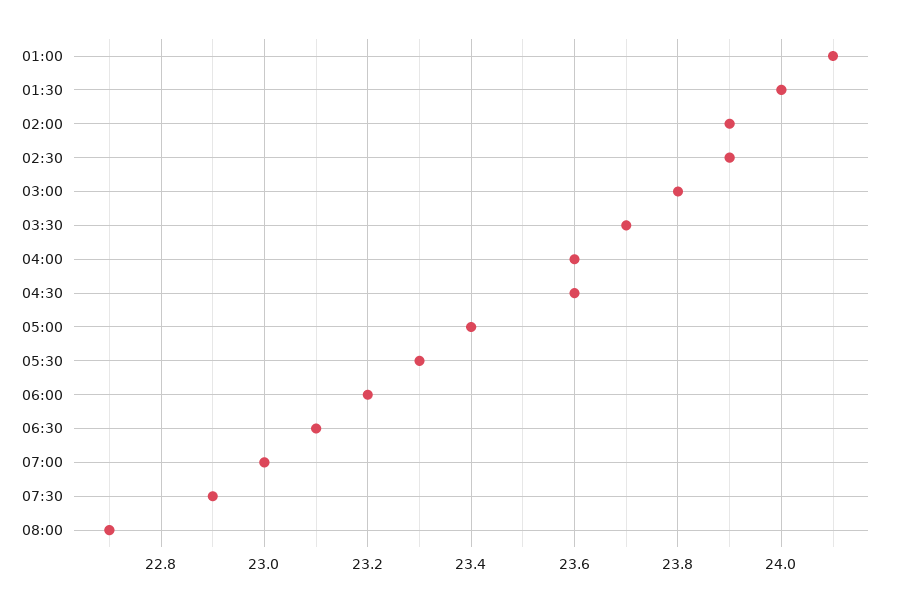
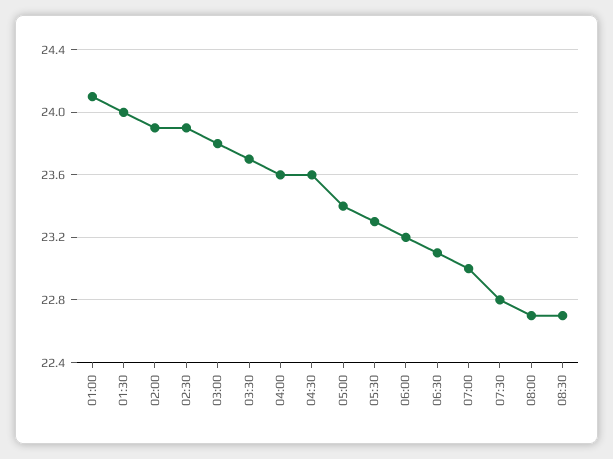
07:30: 22.9 -> 22.8
08:30: none -> 22.7

